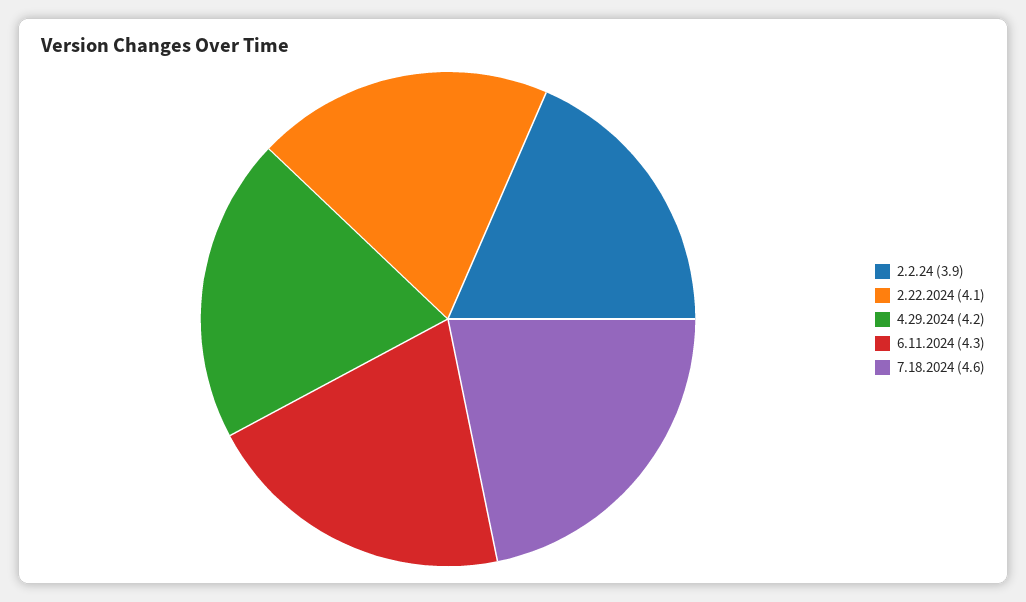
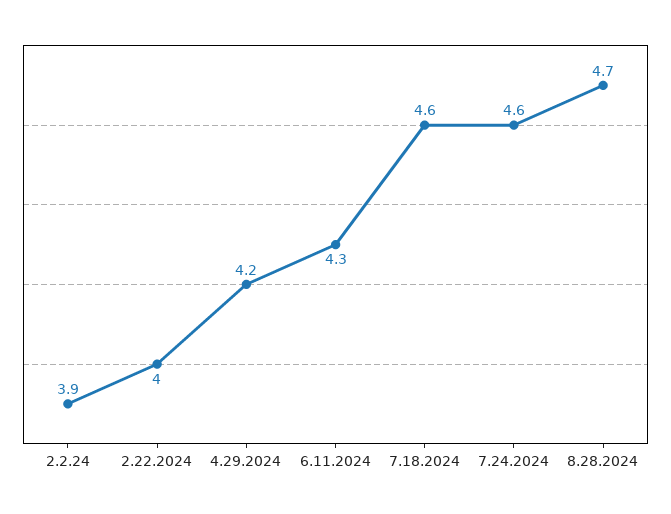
2.22.2024: 4.1 -> 4
7.24.2024: none -> 4.6
8.28.2024: none -> 4.7

